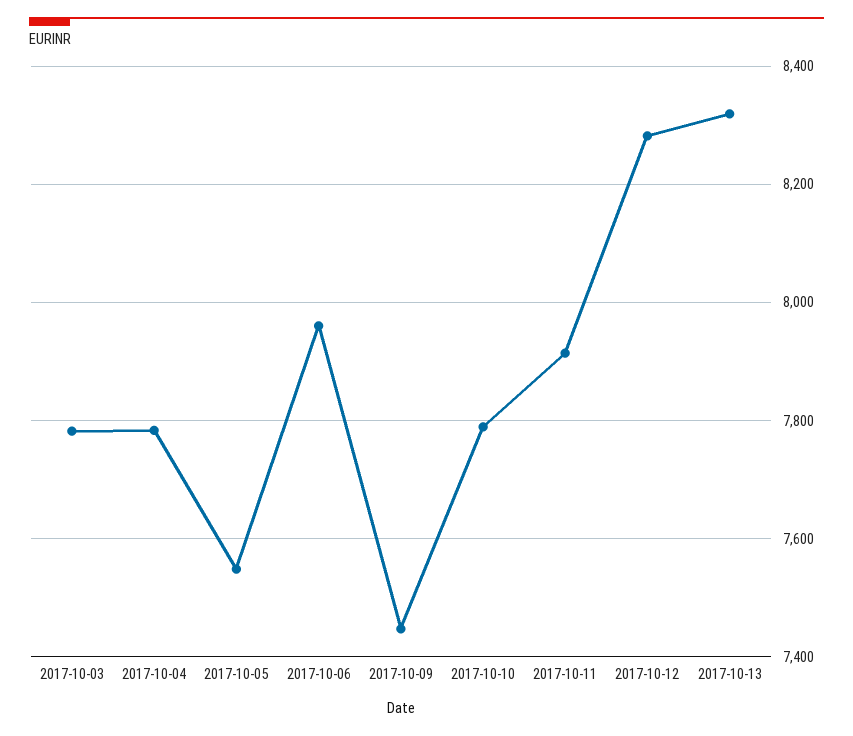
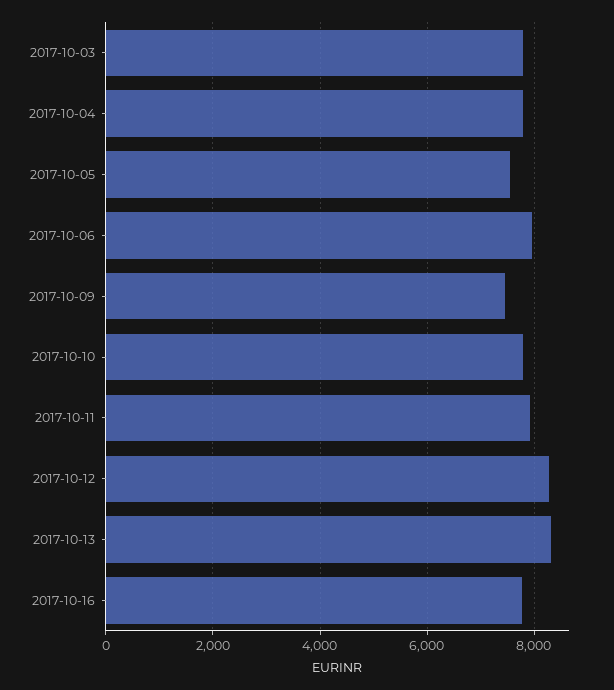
2017-10-16: none -> 7800

